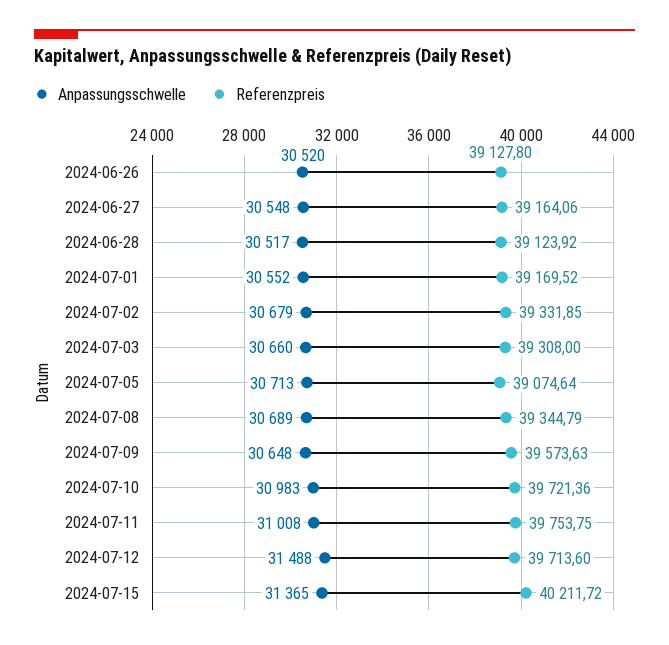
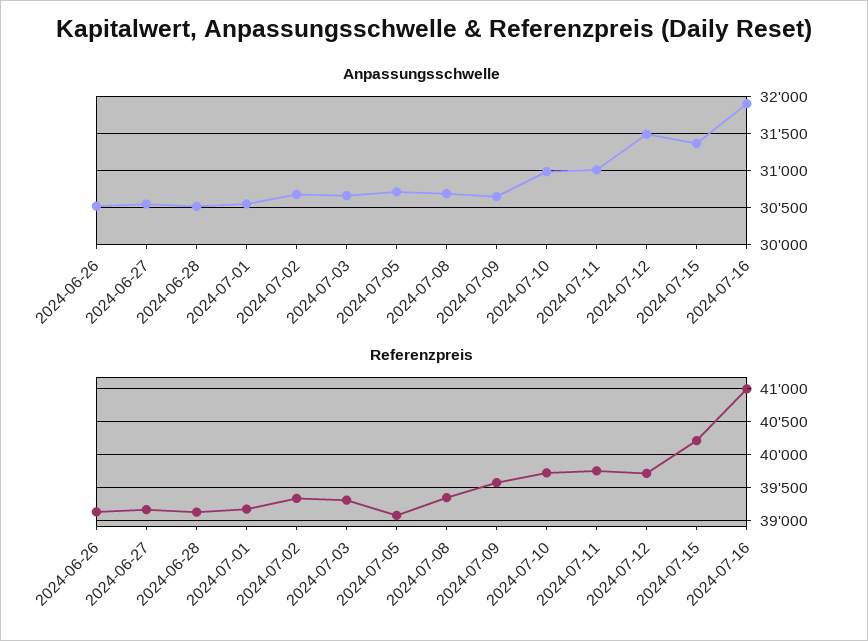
Anpassungsschwelle, 2024-07-16: none -> 31900
Referenzpreis, 2024-07-16: none -> 41000

